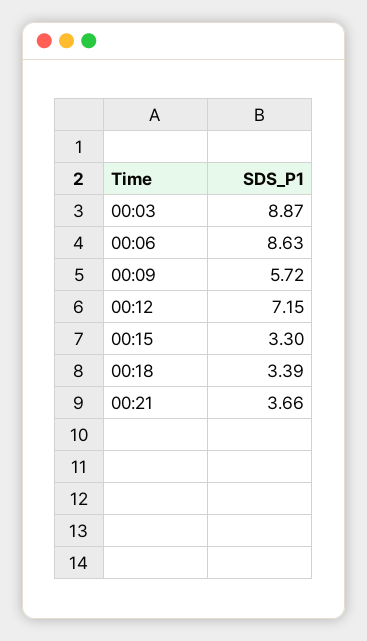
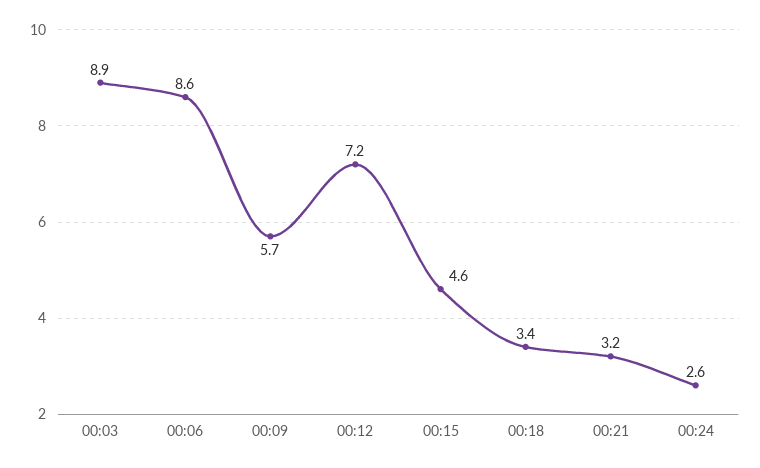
00:15: 3.3 -> 4.6
00:21: 3.66 -> 3.2
00:24: none -> 2.6

